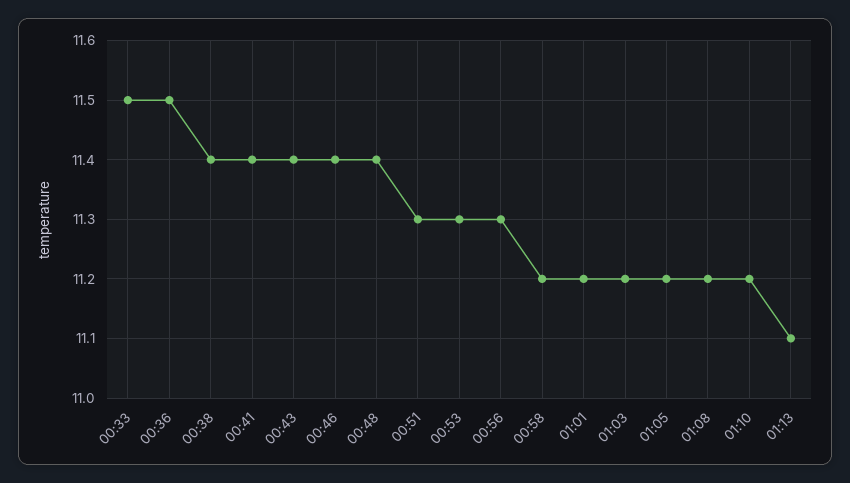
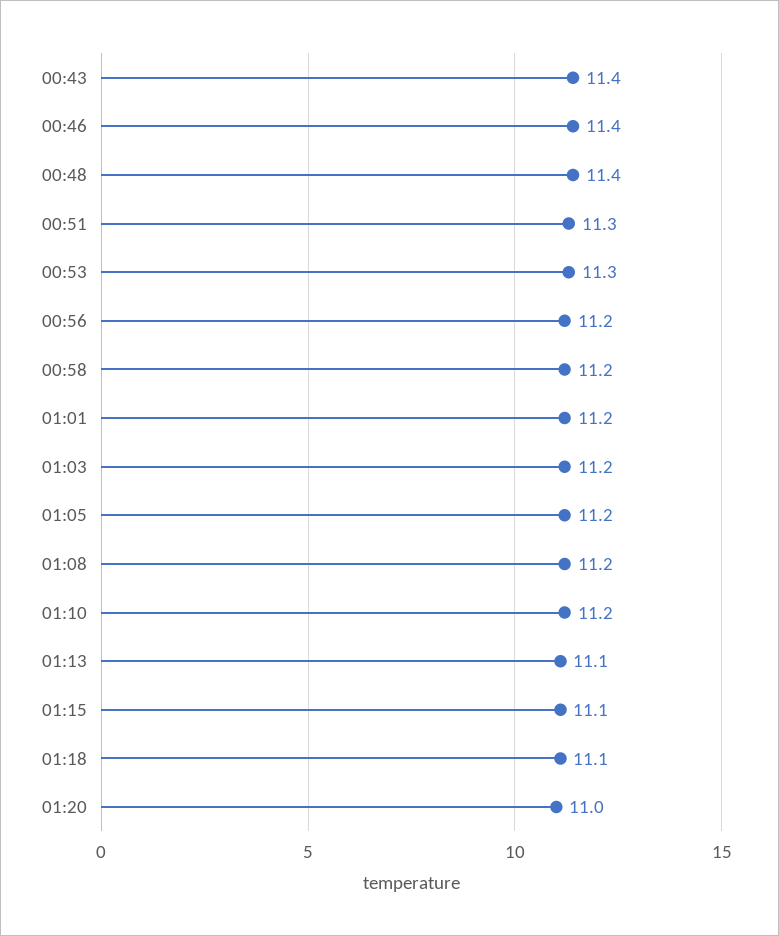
00:33: 11.5 -> none
00:36: 11.5 -> none
00:38: 11.4 -> none
00:41: 11.4 -> none
00:56: 11.3 -> 11.2
01:15: none -> 11.1
01:18: none -> 11.1
01:20: none -> 11

